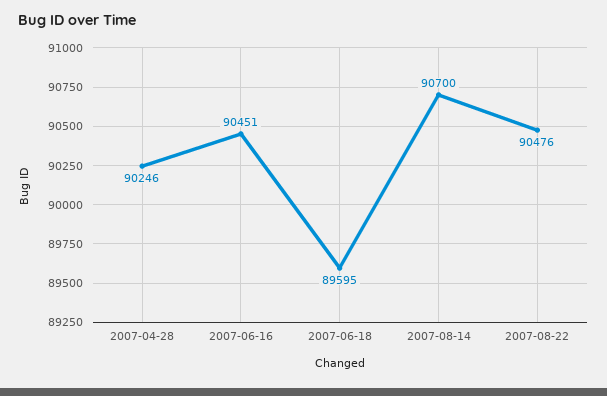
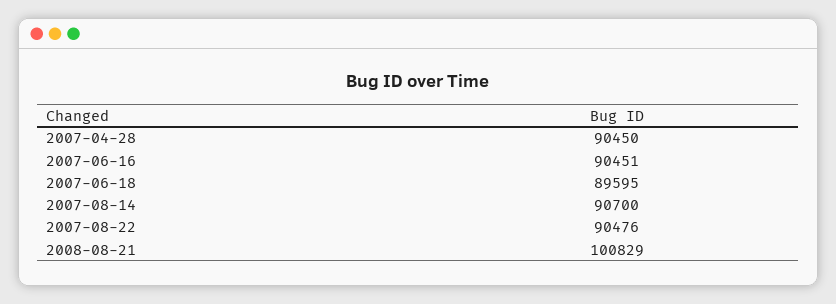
2007-04-28: 90246 -> 90450
2008-08-21: none -> 100829

